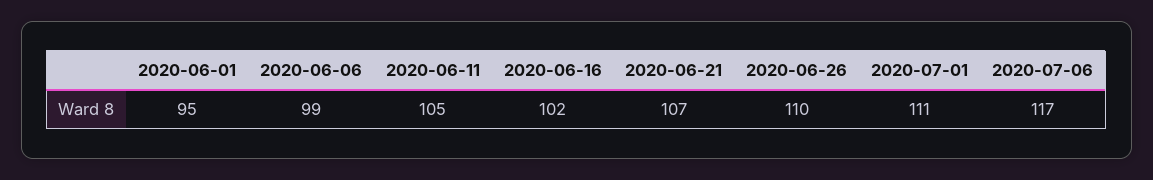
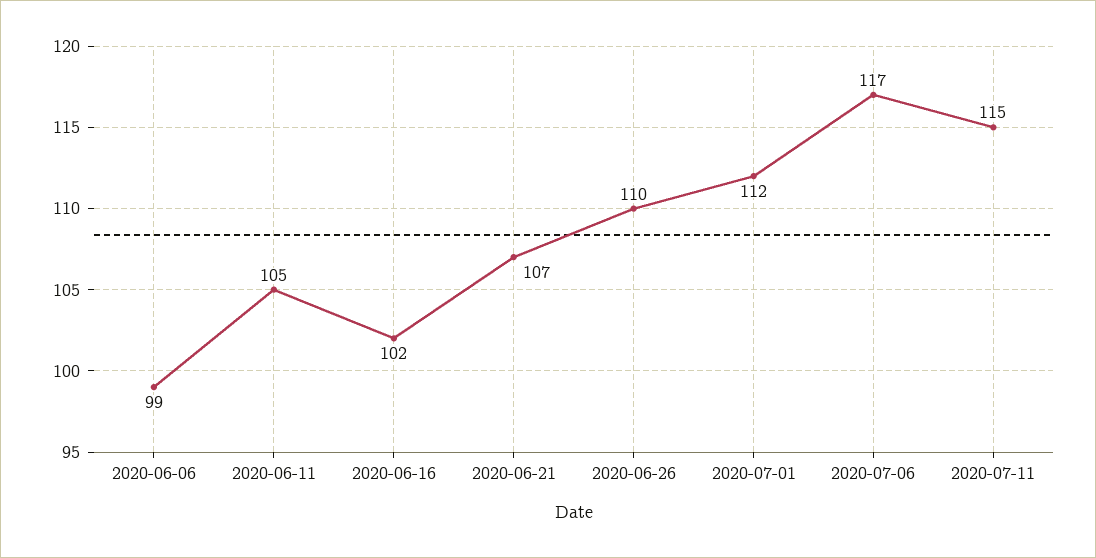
2020-06-01: 95 -> none
2020-07-01: 111 -> 112
2020-07-11: none -> 115

